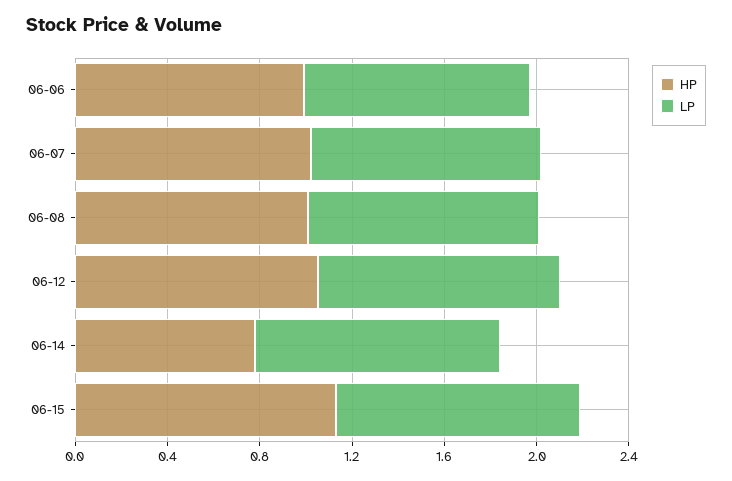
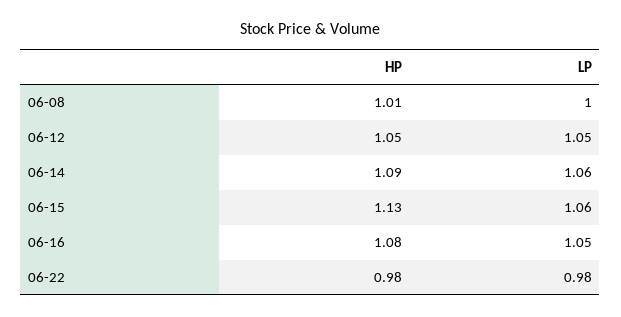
HP, 06-06: 1 -> none
LP, 06-06: 1 -> none
HP, 06-07: 1 -> none
LP, 06-07: 1 -> none
HP, 06-14: 0.8 -> 1.09
HP, 06-16: none -> 1.08
LP, 06-16: none -> 1.05
HP, 06-22: none -> 0.98
LP, 06-22: none -> 0.98

